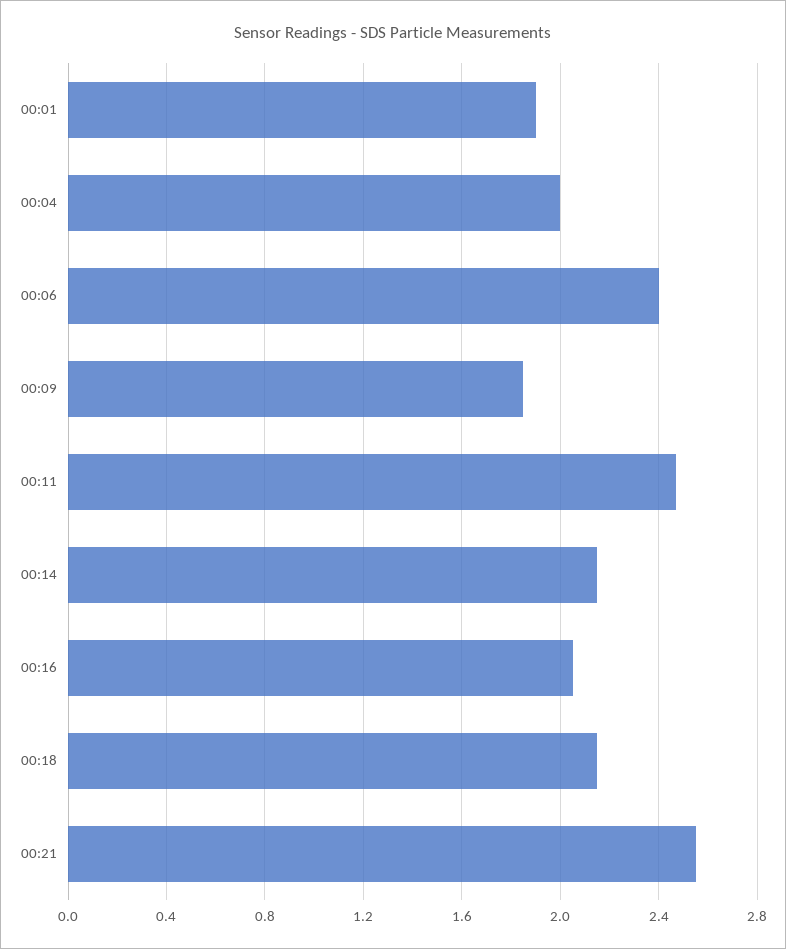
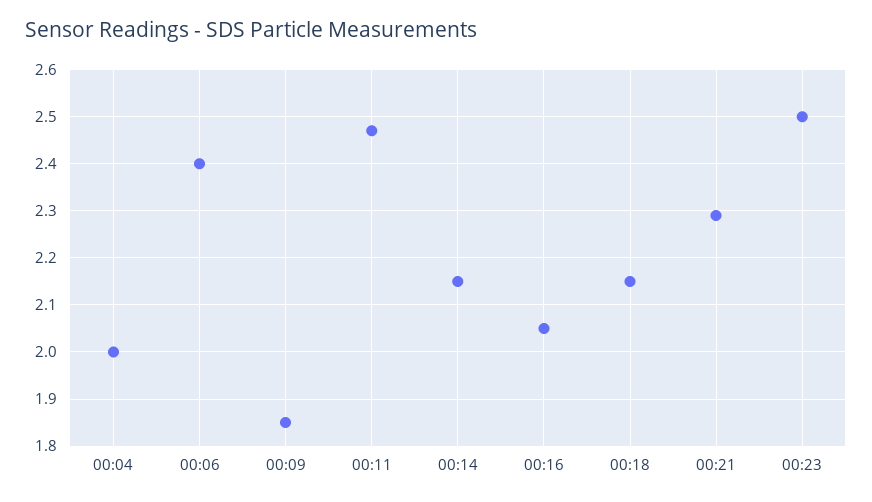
00:01: 1.9 -> none
00:21: 2.55 -> 2.3
00:23: none -> 2.5

